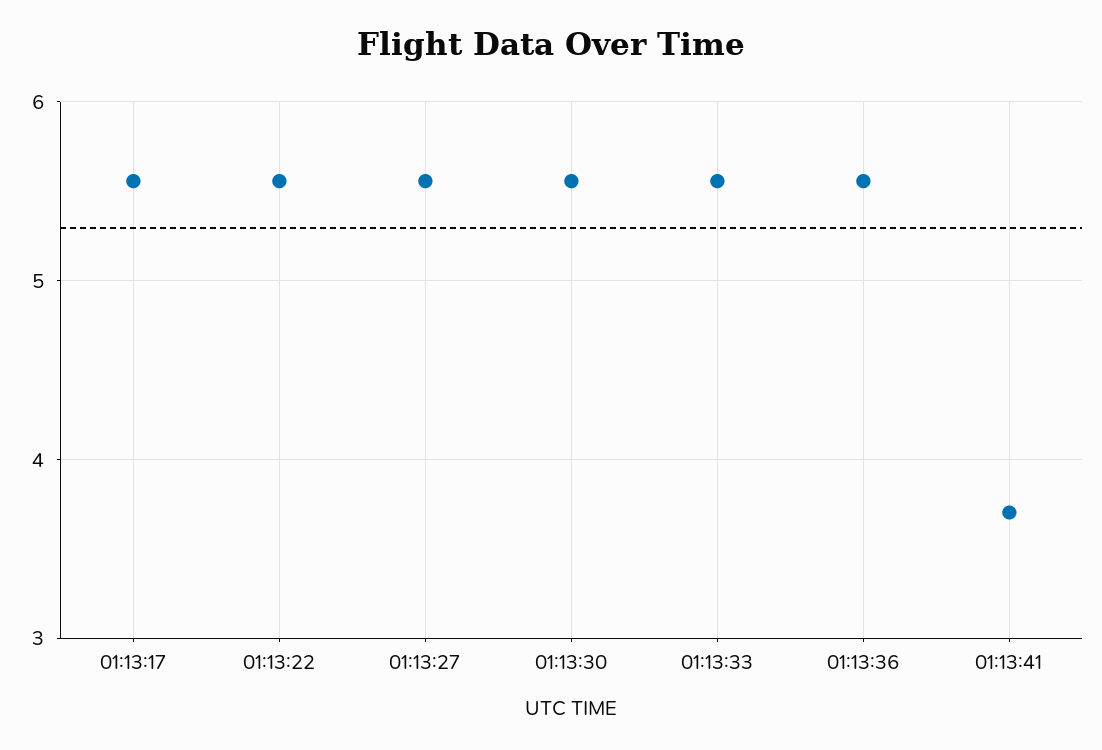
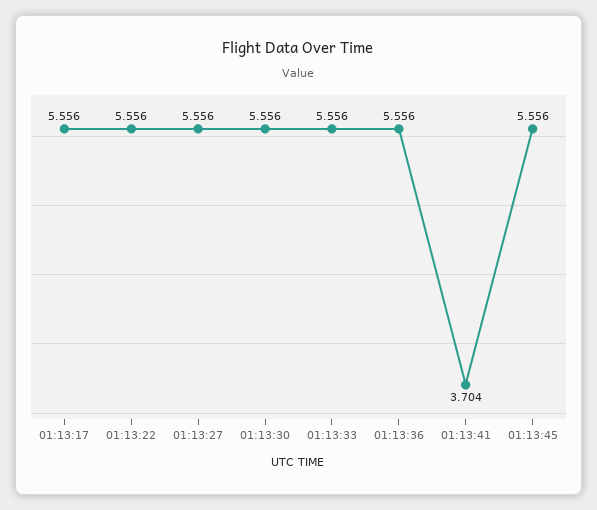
01:13:45: none -> 5.556

